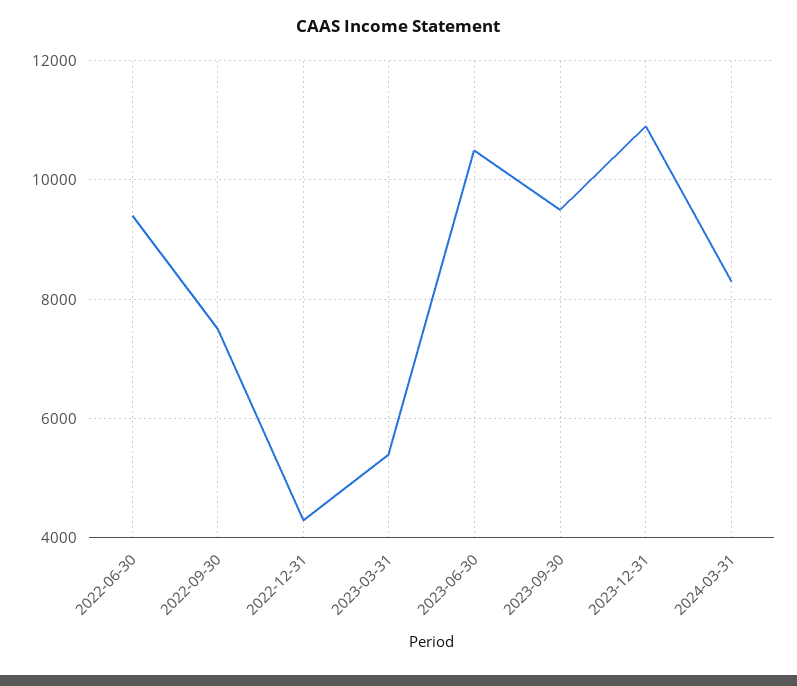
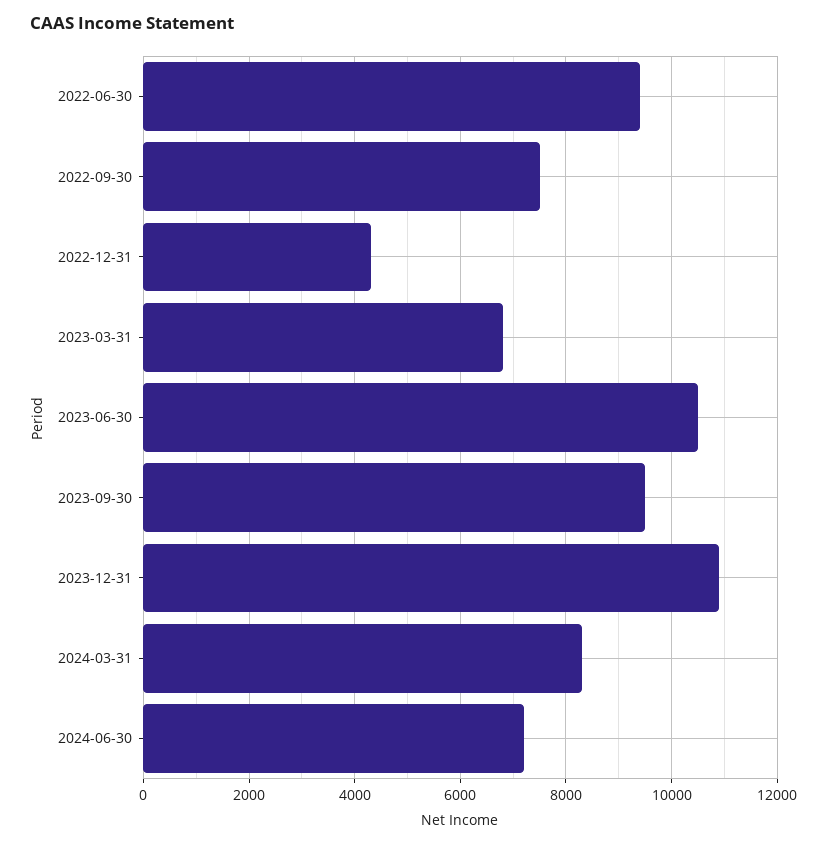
2023-03-31: 5400 -> 6800
2024-06-30: none -> 7200

